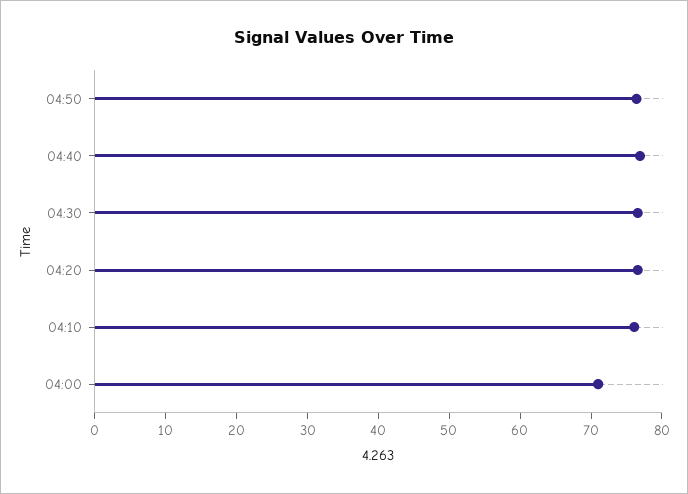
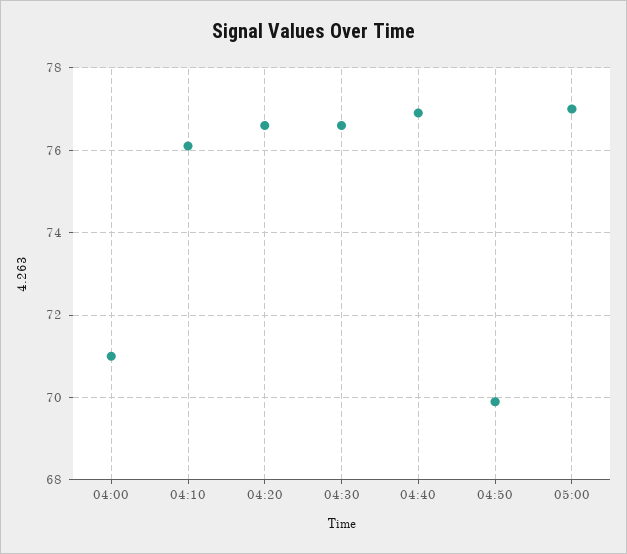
04:50: 76 -> 70
05:00: none -> 77

